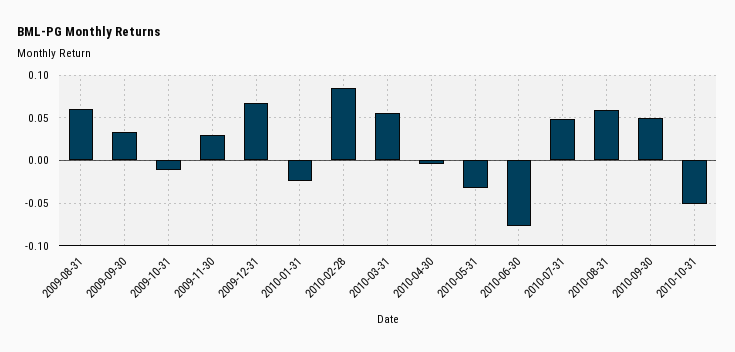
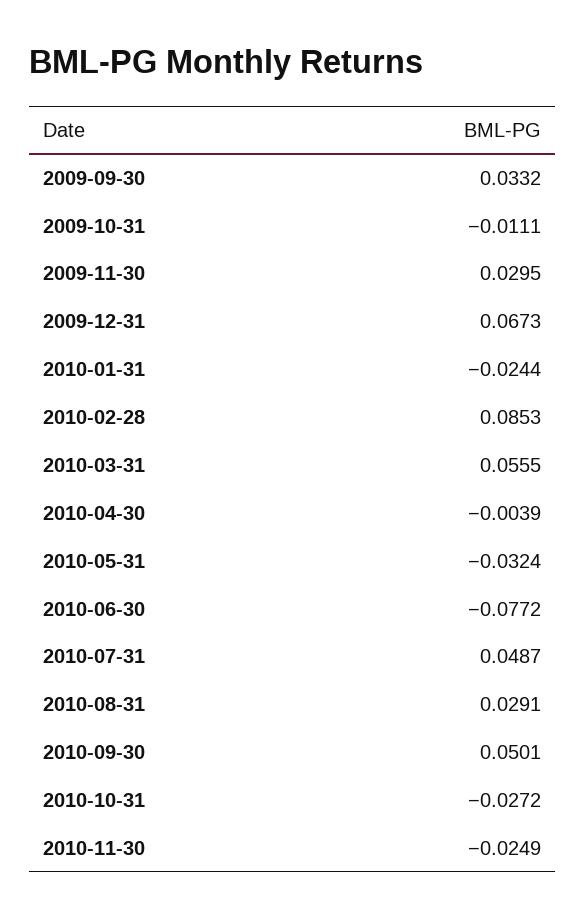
2009-08-31: 0.06 -> none
2010-08-31: 0.06 -> 0.0291
2010-10-31: -0.05 -> -0.0272
2010-11-30: none -> -0.0249

